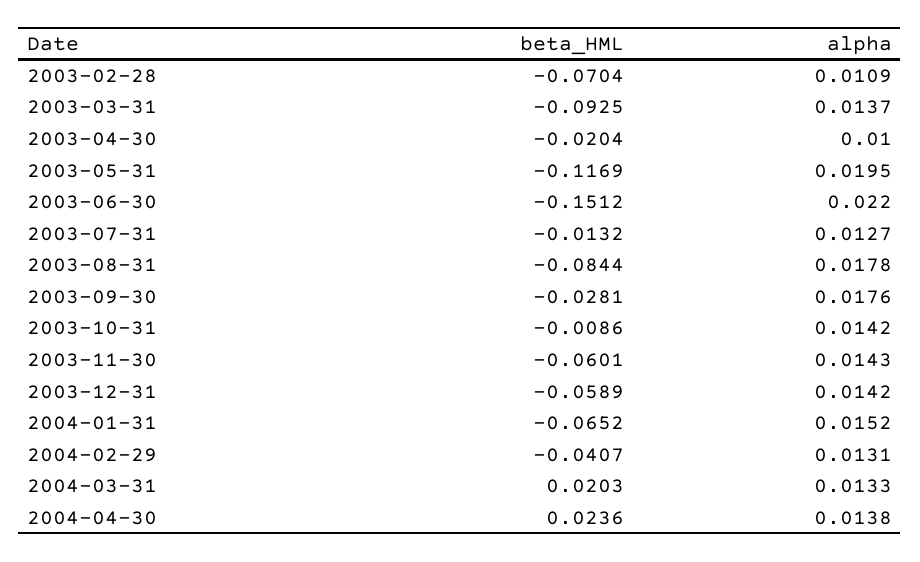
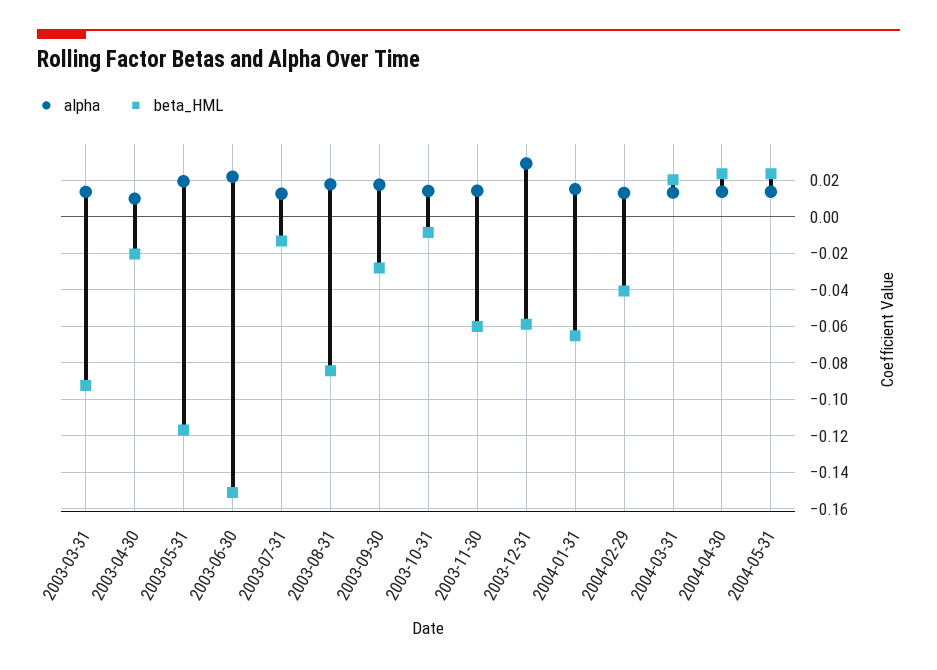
beta_HML, 2003-02-28: -0.0704 -> none
alpha, 2003-02-28: 0.0109 -> none
alpha, 2003-12-31: 0.0142 -> 0.03
alpha, 2004-05-31: none -> 0.015
beta_HML, 2004-05-31: none -> 0.025

